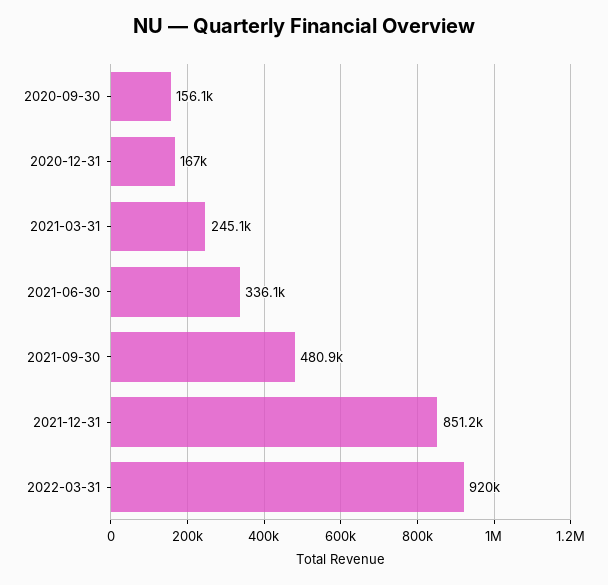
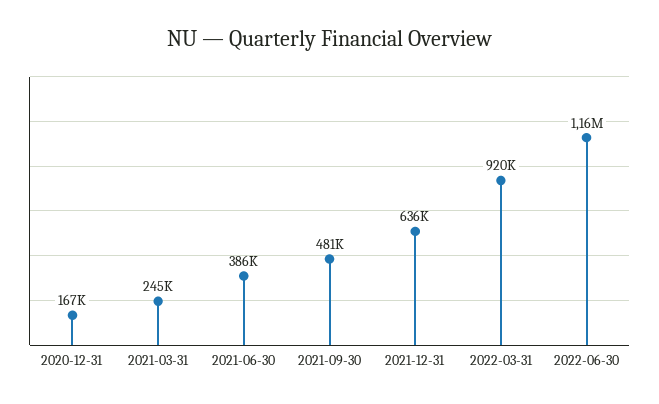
2020-09-30: 156100 -> none
2021-06-30: 336100 -> 386000
2021-12-31: 851200 -> 636000
2022-06-30: none -> 1160000

